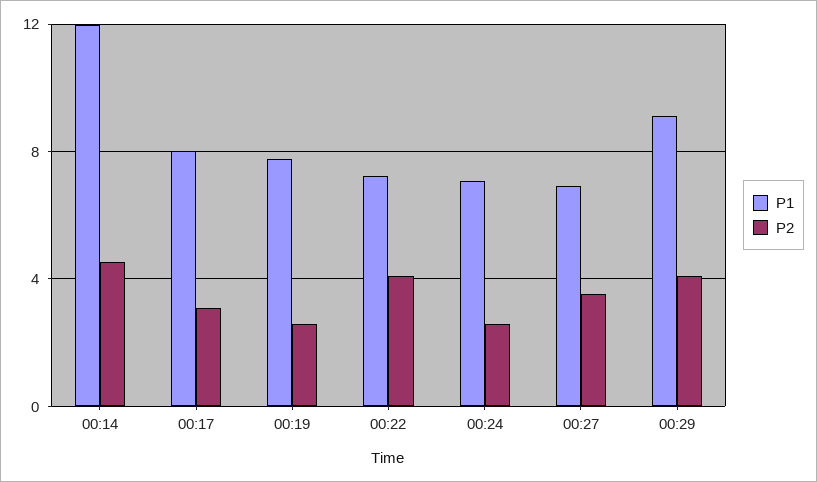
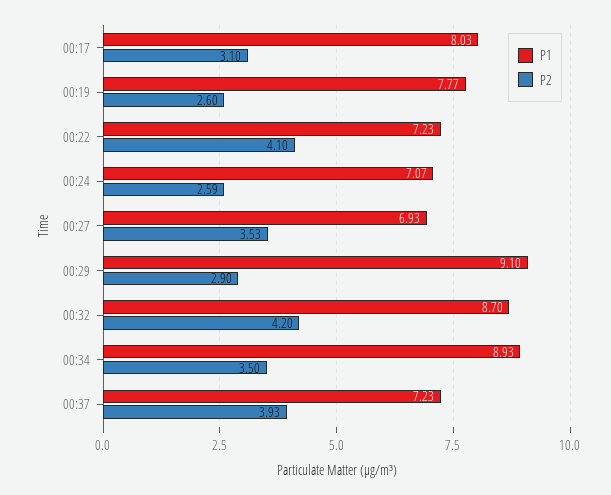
P1, 00:14: 12 -> none
P2, 00:14: 4.5 -> none
P2, 00:29: 4 -> 2.9
P1, 00:32: none -> 8.7
P2, 00:32: none -> 4.2
P1, 00:34: none -> 8.93
P2, 00:34: none -> 3.5
P1, 00:37: none -> 7.23
P2, 00:37: none -> 3.93

